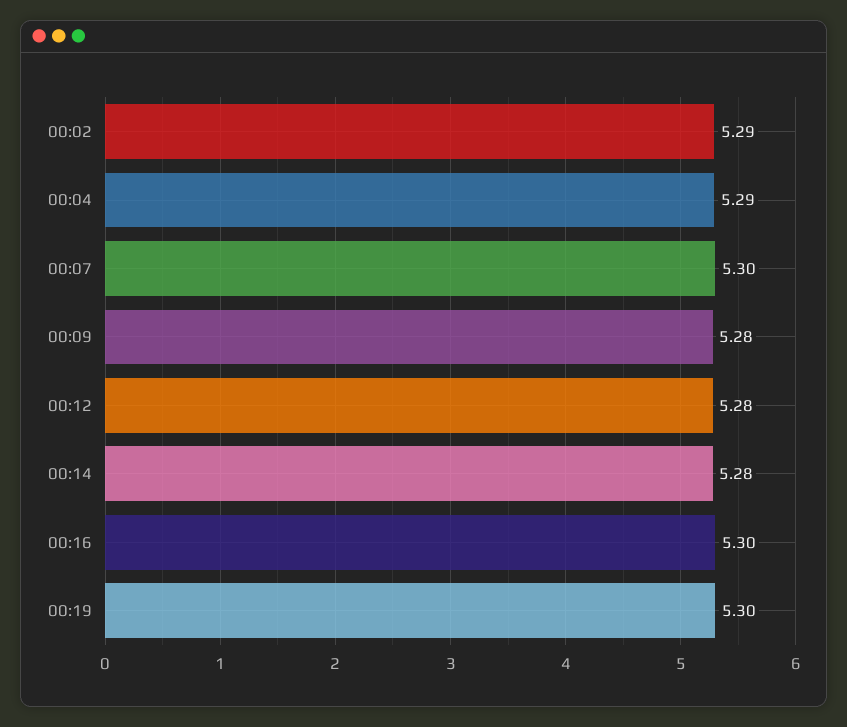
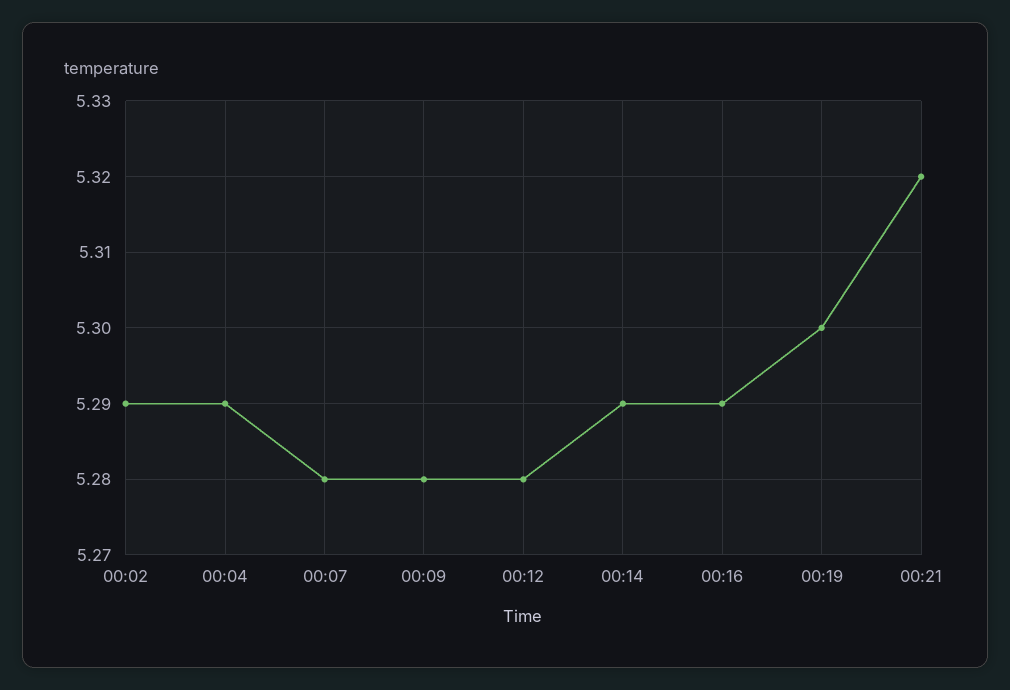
00:07: 5.3 -> 5.28
00:14: 5.28 -> 5.29
00:16: 5.3 -> 5.29
00:21: none -> 5.32

